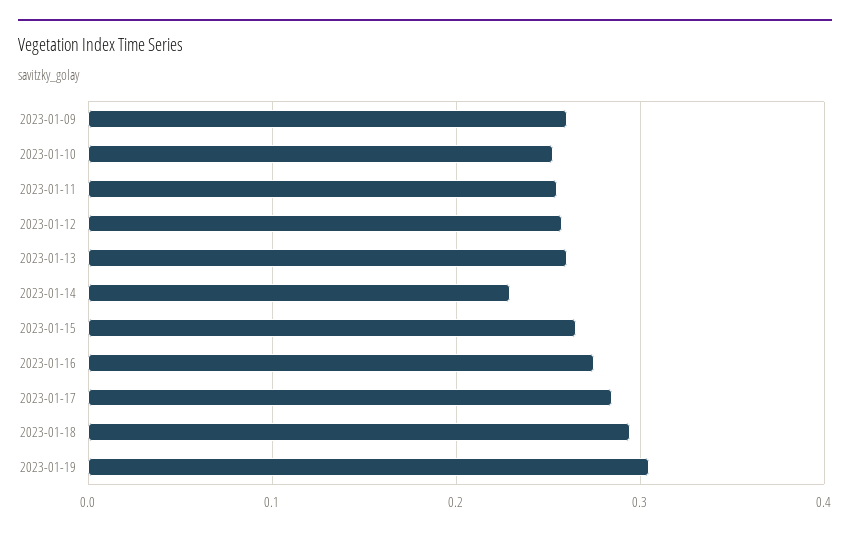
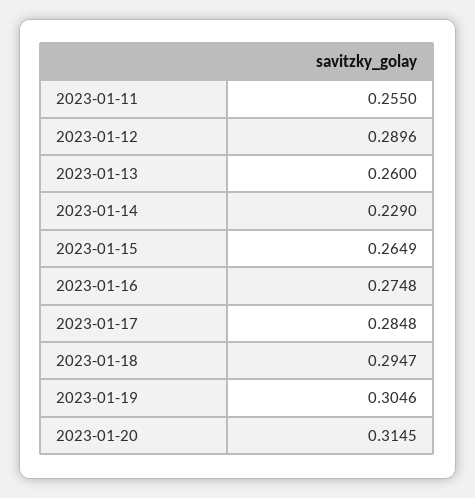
2023-01-09: 0.26 -> none
2023-01-10: 0.25 -> none
2023-01-12: 0.26 -> 0.2896
2023-01-20: none -> 0.3145

